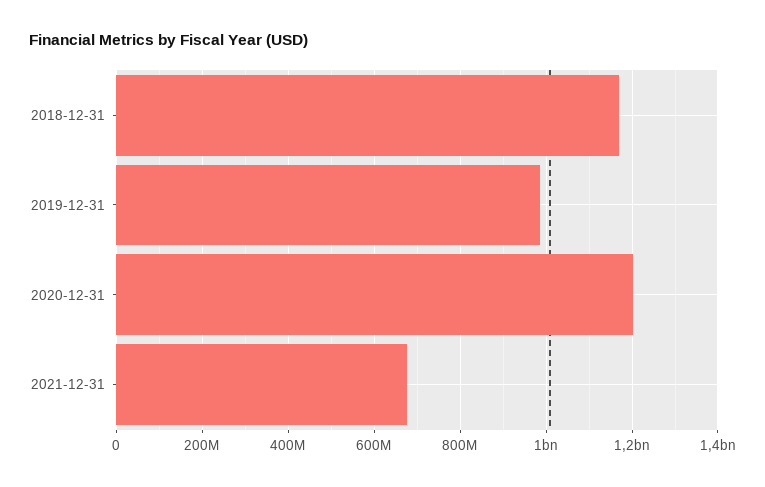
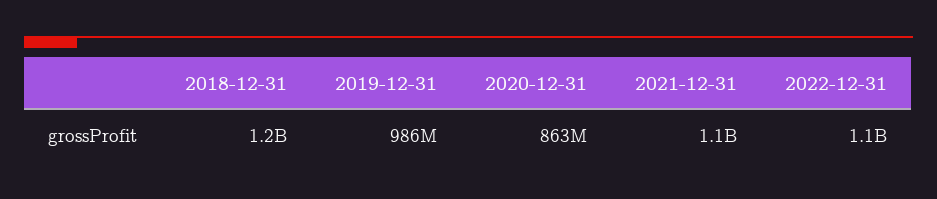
2020-12-31: 1200000000 -> 863000000
2021-12-31: 680000000 -> 1100000000
2022-12-31: none -> 1100000000

